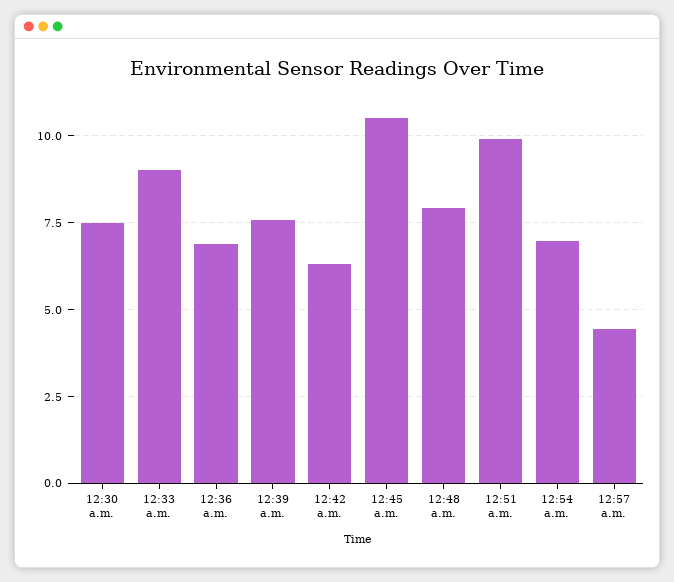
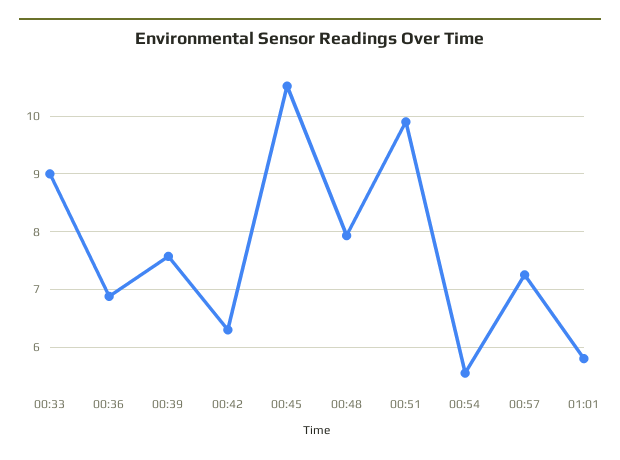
12:30 a.m.: 7.5 -> none
12:54 a.m.: 7 -> 5.6
12:57 a.m.: 4.5 -> 7.2
01:01: none -> 5.8

